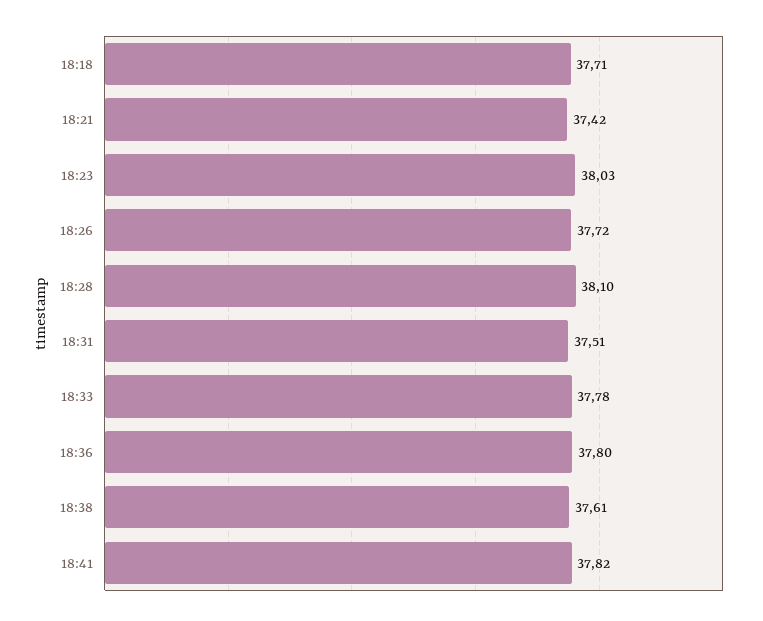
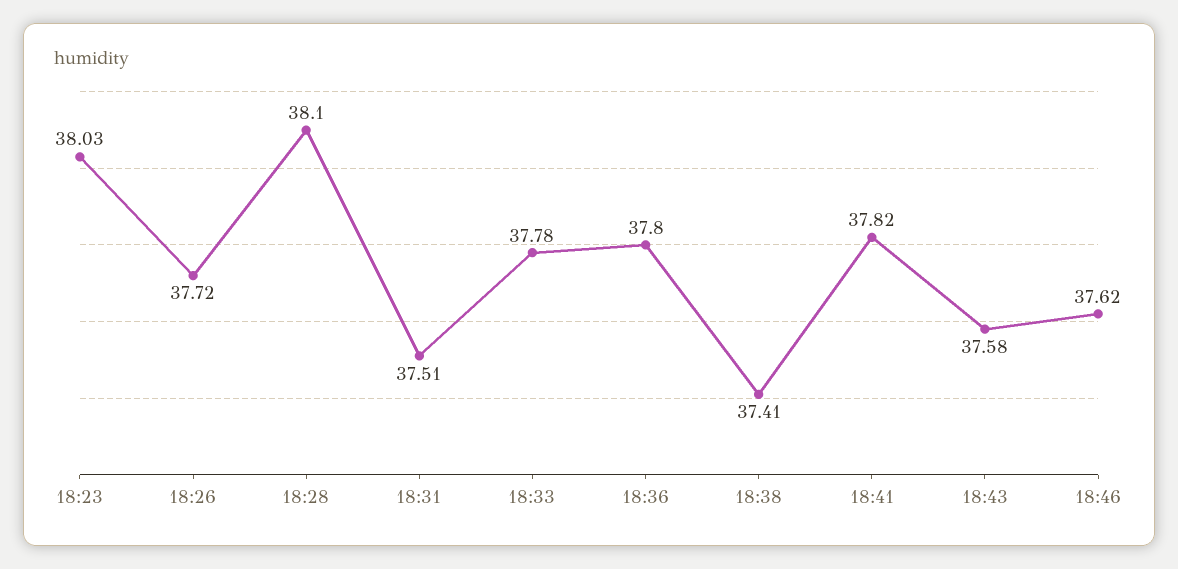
18:18: 37.71 -> none
18:21: 37.42 -> none
18:38: 37.61 -> 37.41
18:43: none -> 37.58
18:46: none -> 37.62

